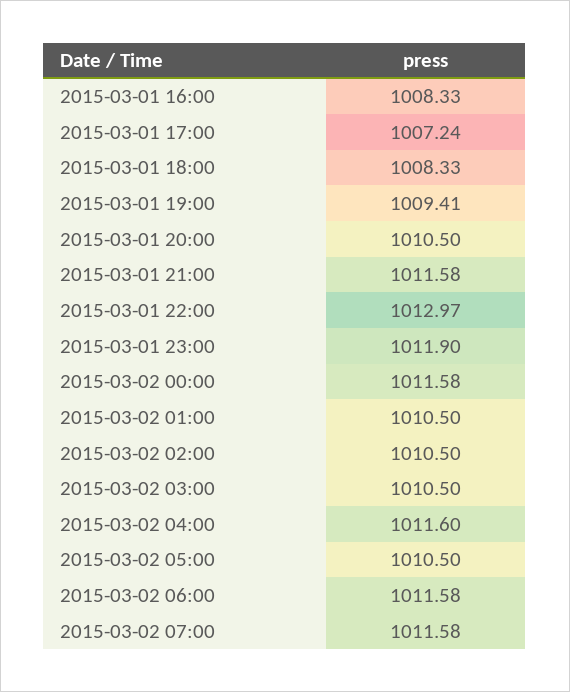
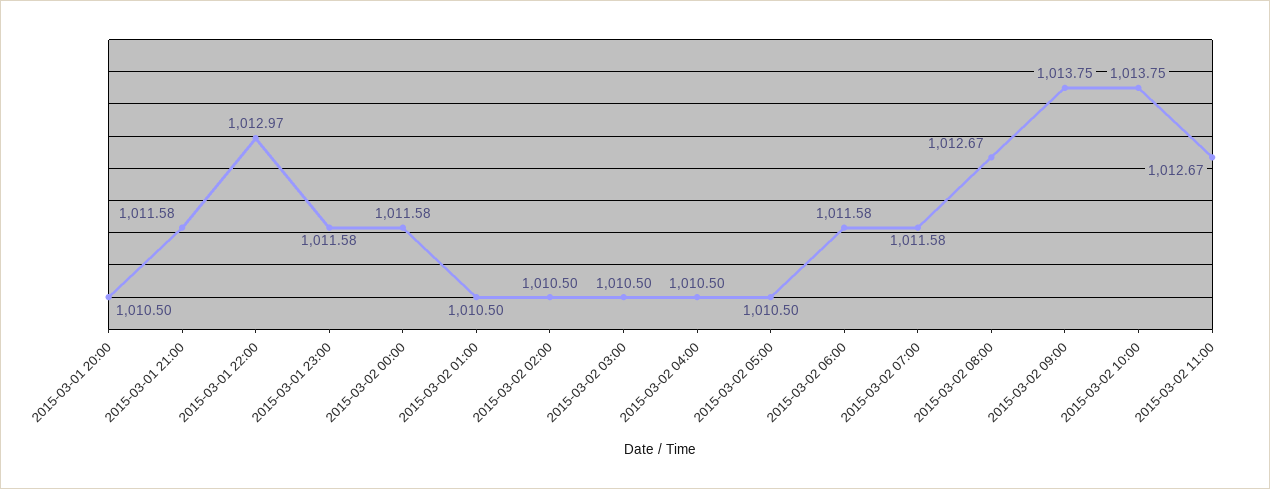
2015-03-01 16:00: 1008.33 -> none
2015-03-01 17:00: 1007.24 -> none
2015-03-01 18:00: 1008.33 -> none
2015-03-01 19:00: 1009.41 -> none
2015-03-01 23:00: 1011.9 -> 1011.58
2015-03-02 04:00: 1011.6 -> 1010.5
2015-03-02 08:00: none -> 1012.67
2015-03-02 09:00: none -> 1013.75
2015-03-02 10:00: none -> 1013.75
2015-03-02 11:00: none -> 1012.67

